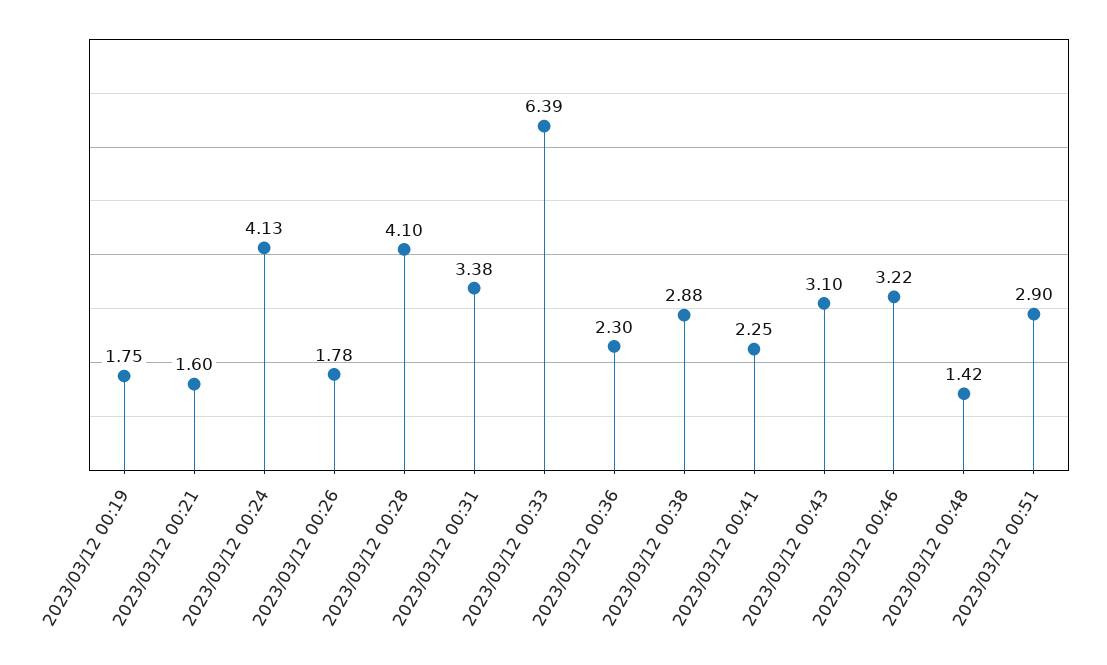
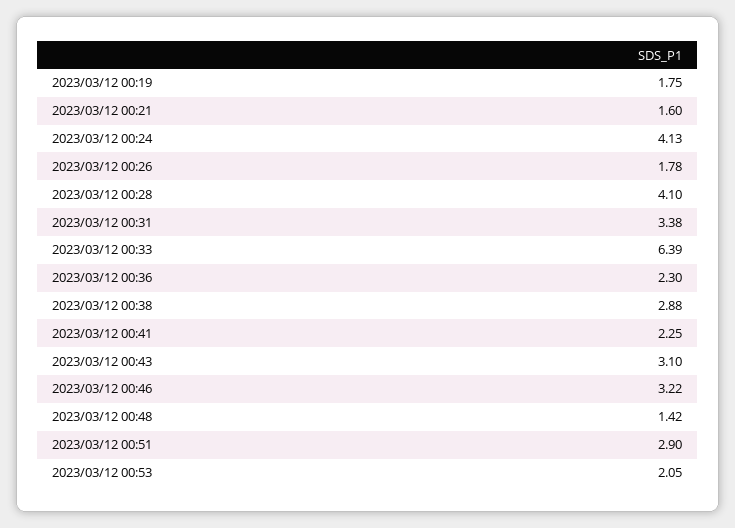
2023/03/12 00:53: none -> 2.05

